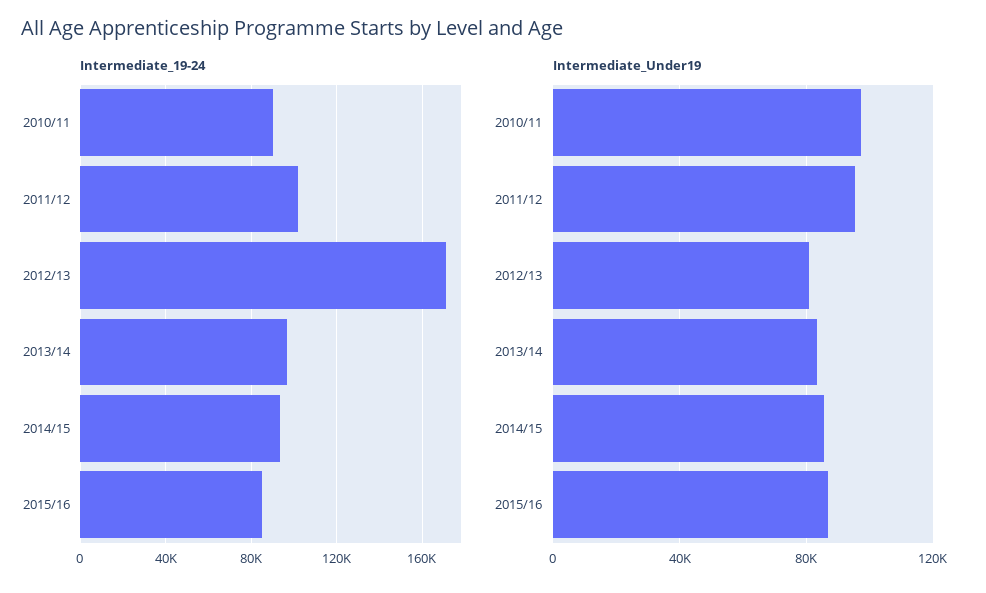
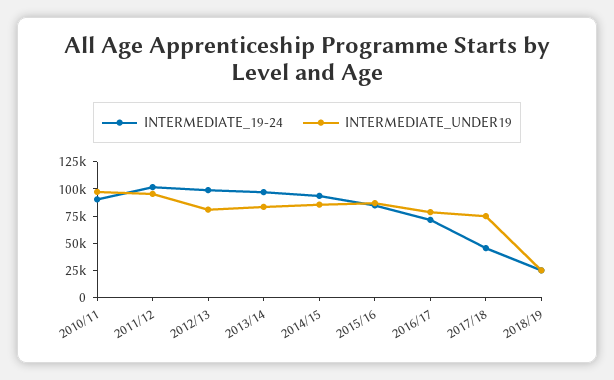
Intermediate_19-24, 2012/13: 170000 -> 100000
Intermediate_19-24, 2016/17: none -> 75000
Intermediate_Under19, 2016/17: none -> 75000
Intermediate_19-24, 2017/18: none -> 50000
Intermediate_Under19, 2017/18: none -> 75000
Intermediate_19-24, 2018/19: none -> 25000
Intermediate_Under19, 2018/19: none -> 25000

